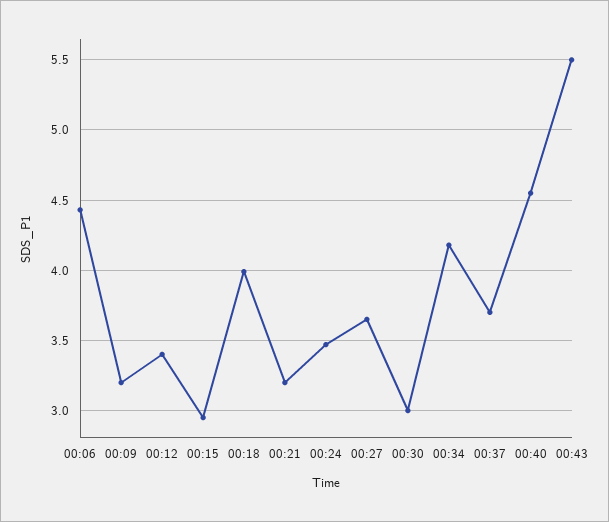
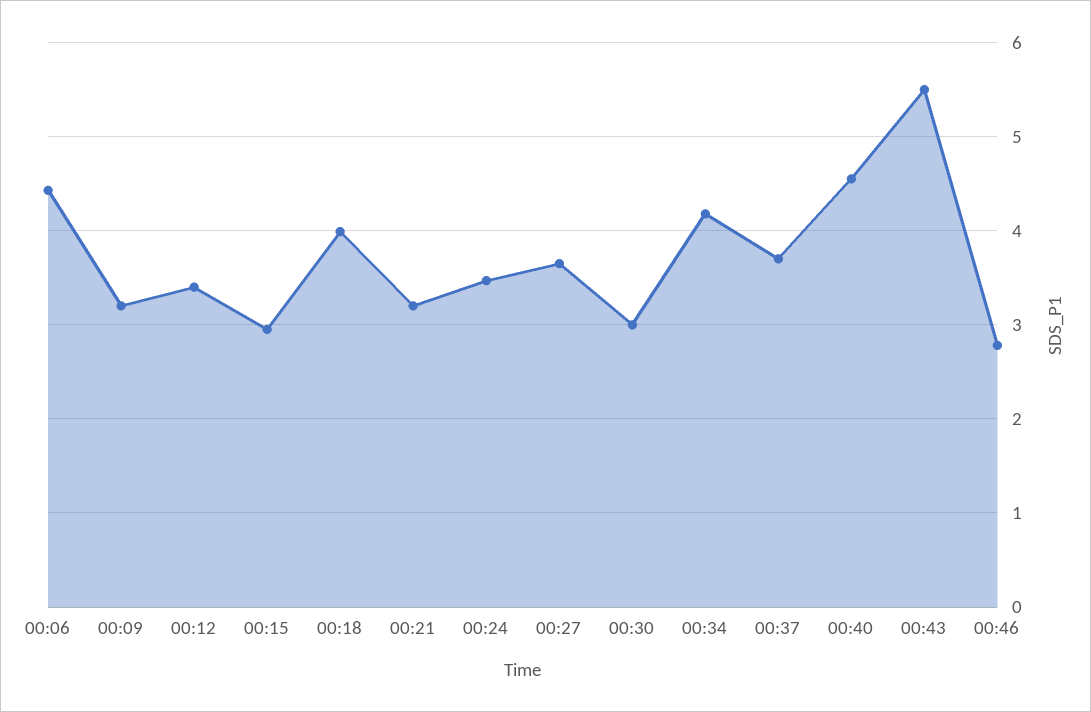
00:46: none -> 2.8

